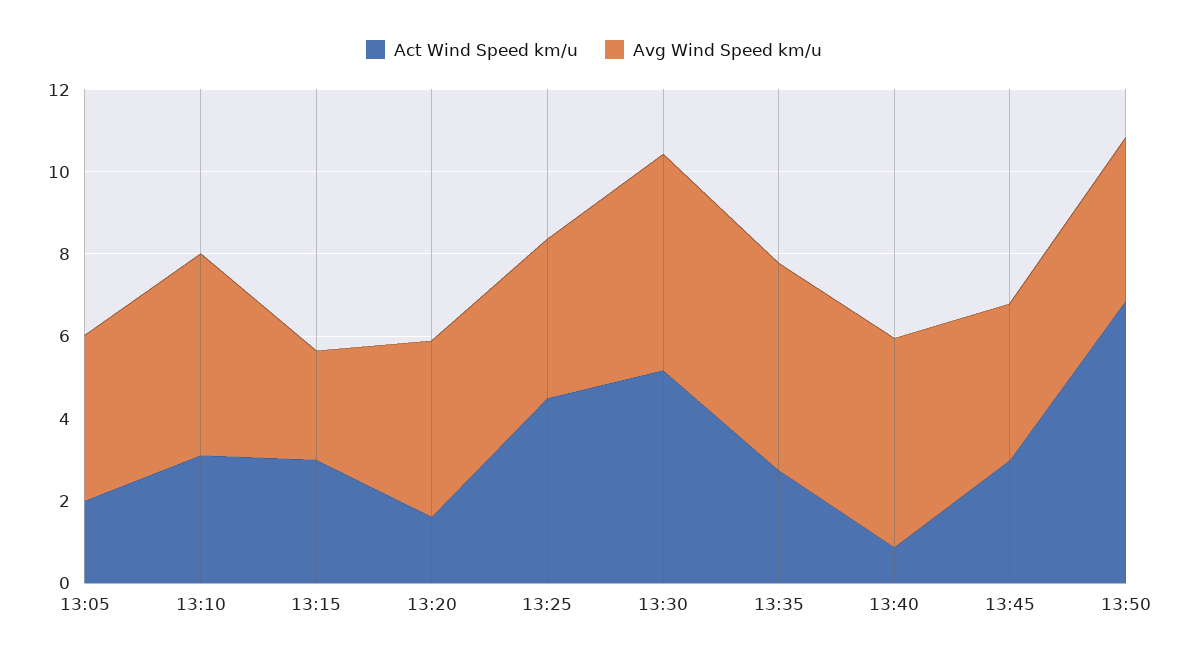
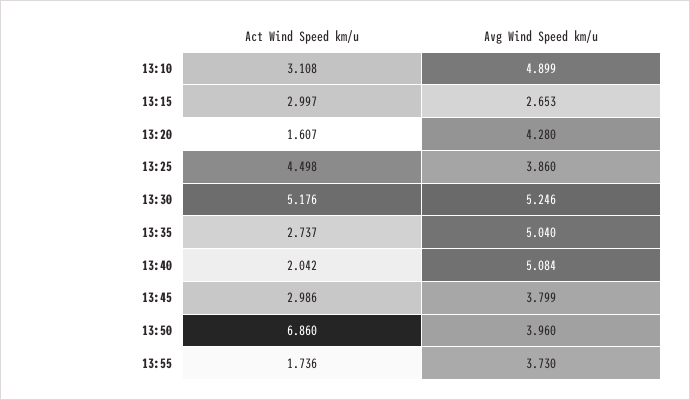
Act Wind Speed km/u, 13:05: 2 -> none
Avg Wind Speed km/u, 13:05: 4 -> none
Act Wind Speed km/u, 13:40: 1 -> 2.042
Act Wind Speed km/u, 13:55: none -> 1.736
Avg Wind Speed km/u, 13:55: none -> 3.73

